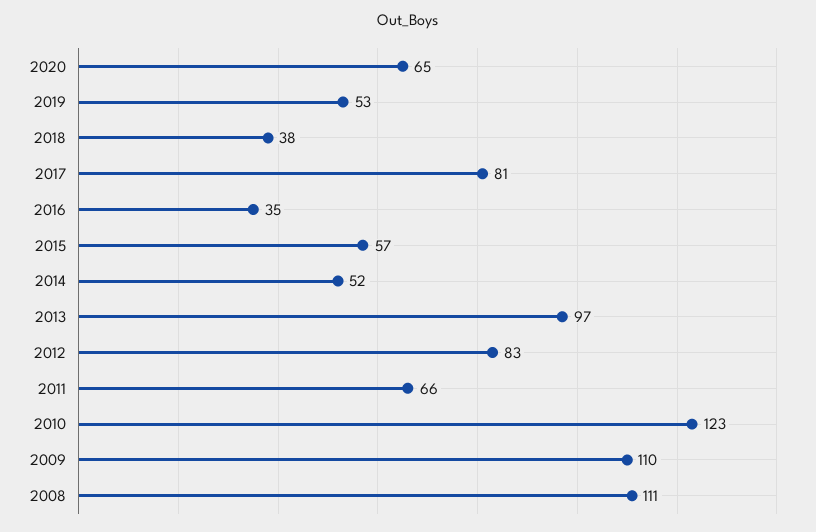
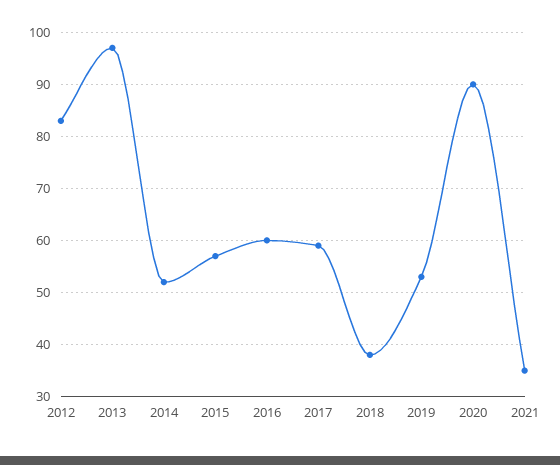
2020: 65 -> 90
2017: 81 -> 60
2016: 35 -> 60
2011: 66 -> none
2010: 123 -> none
2009: 110 -> none
2008: 111 -> none
2021: none -> 35

